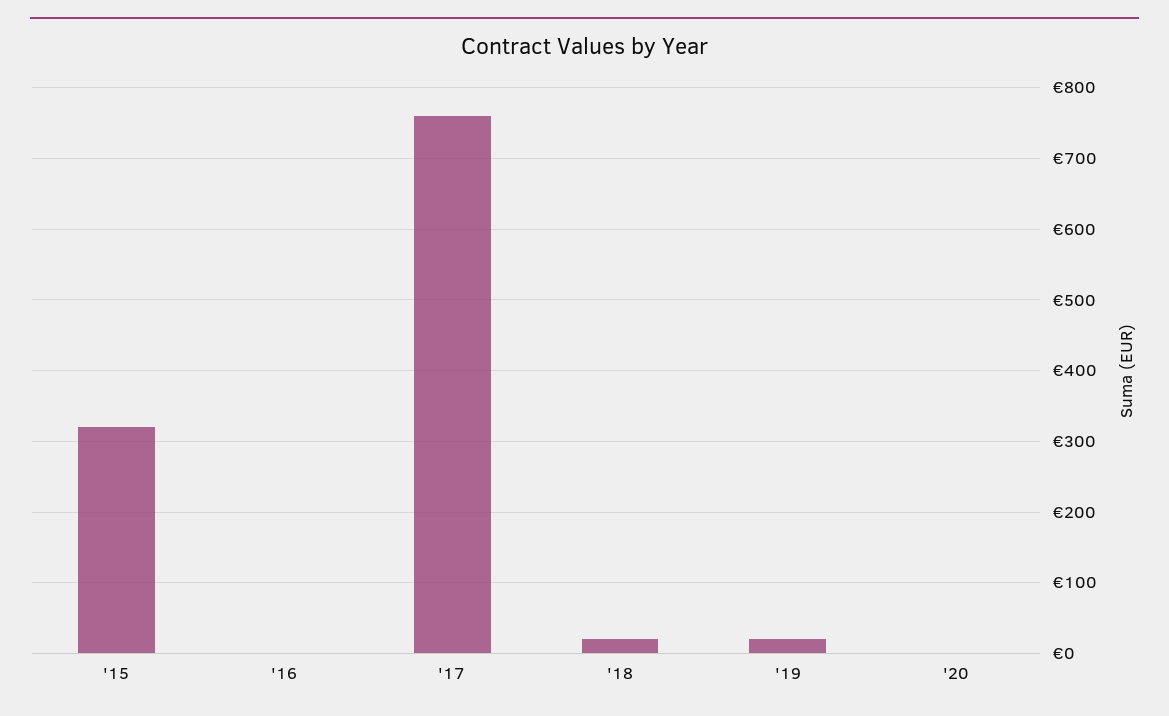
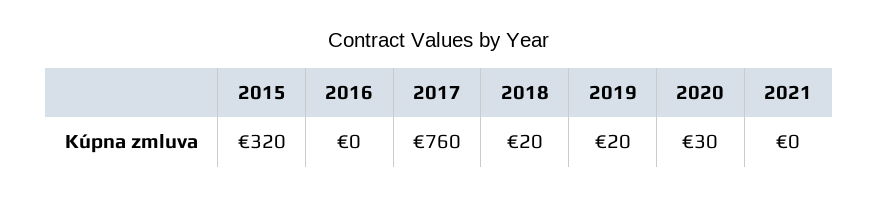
'20: 0 -> 30
2021: none -> 0

